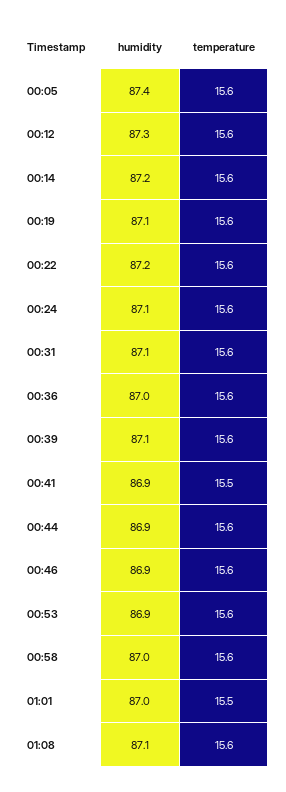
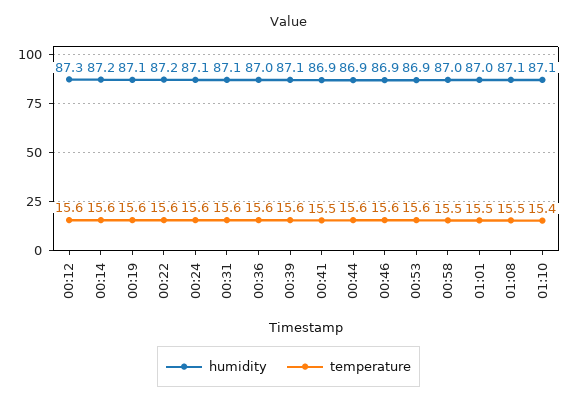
humidity, 00:05: 87.4 -> none
temperature, 00:05: 15.6 -> none
temperature, 00:58: 15.6 -> 15.5
temperature, 01:08: 15.6 -> 15.5
humidity, 01:10: none -> 87.1
temperature, 01:10: none -> 15.4

